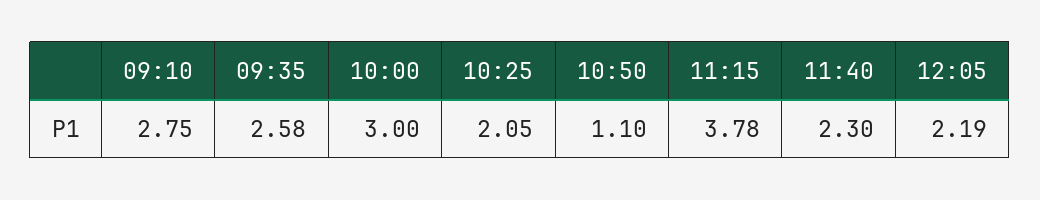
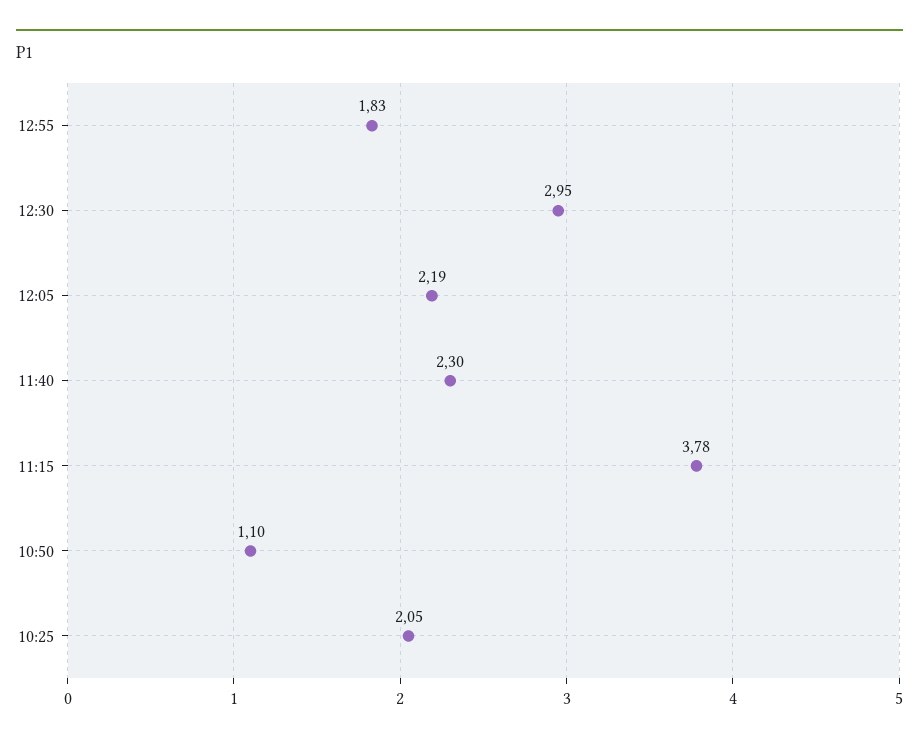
09:10: 2.75 -> none
09:35: 2.58 -> none
10:00: 3 -> none
12:55: none -> 1.83
12:30: none -> 2.95

